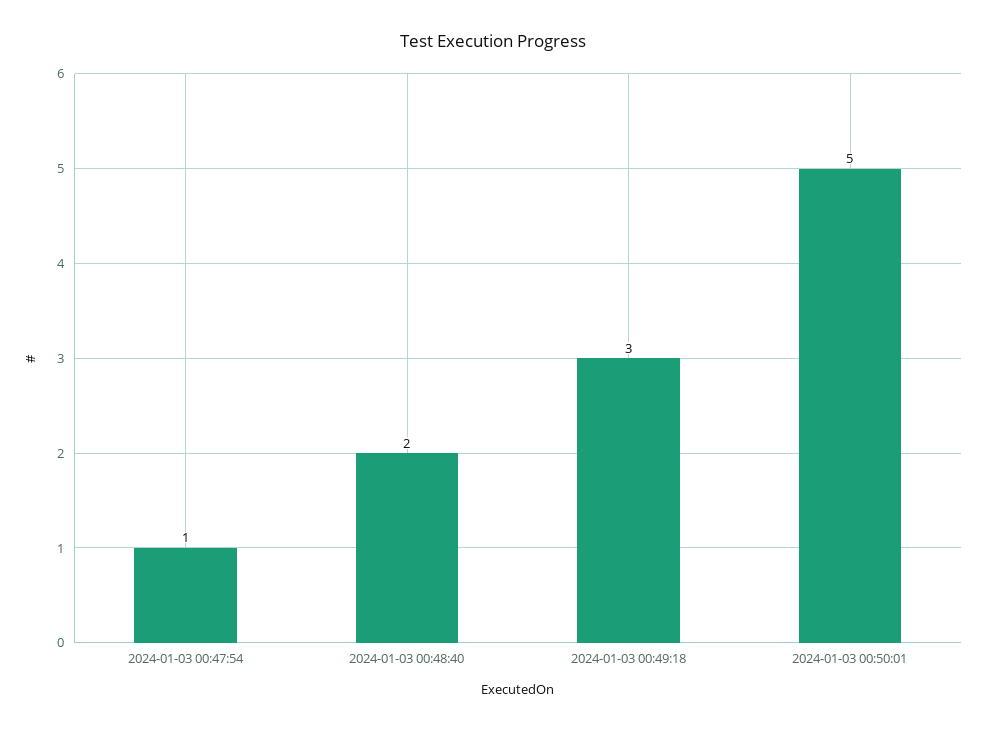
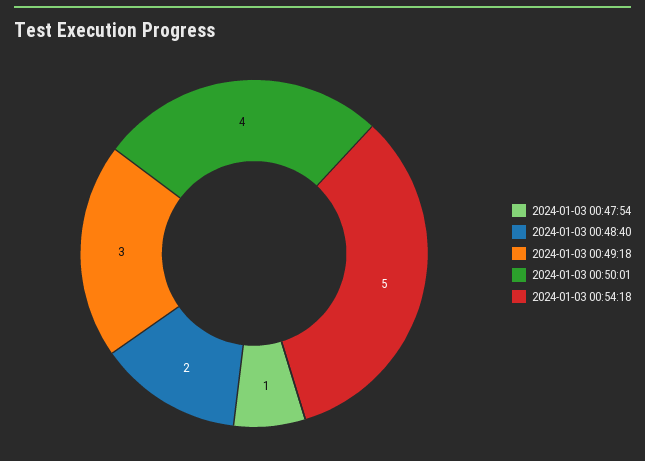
2024-01-03 00:50:01: 5 -> 4
2024-01-03 00:54:18: none -> 5

